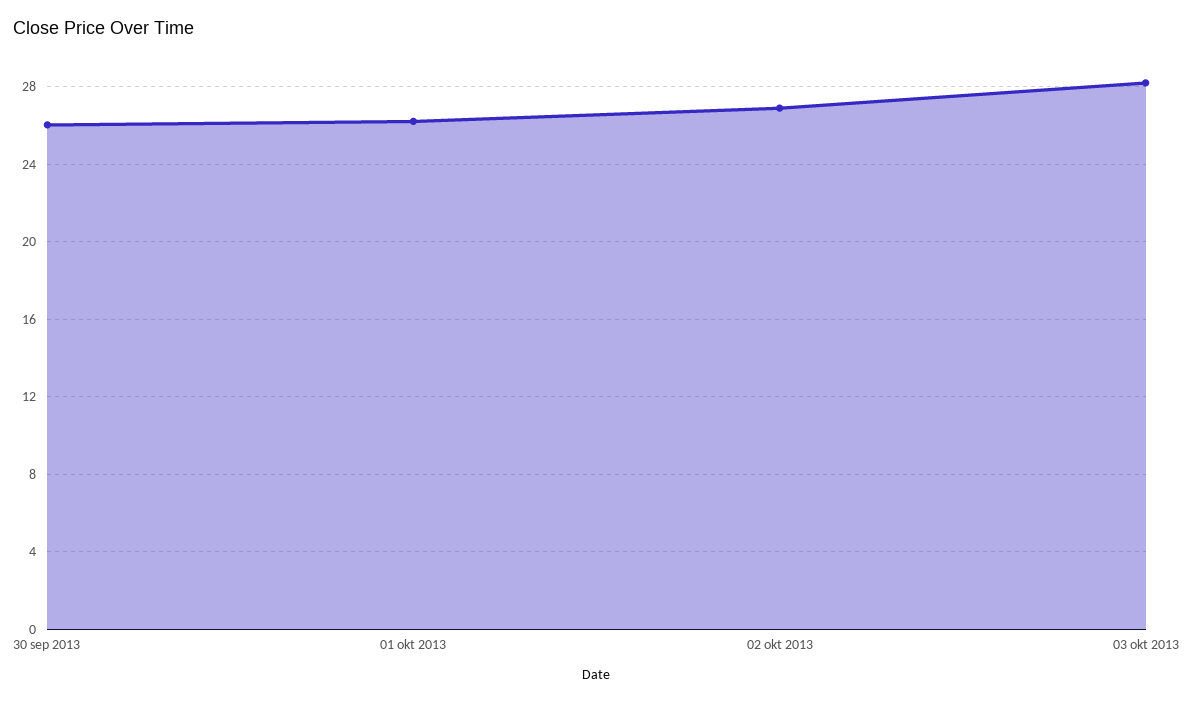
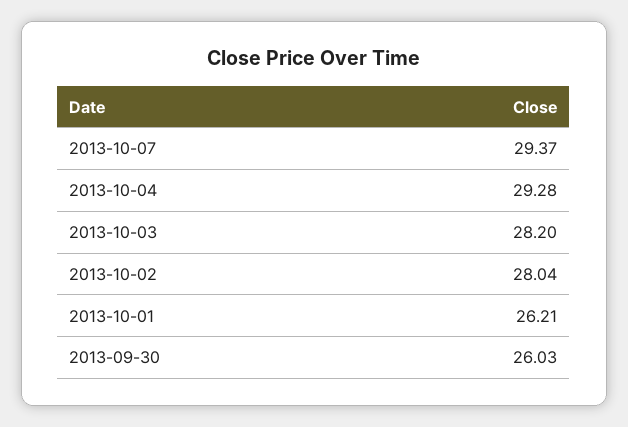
02 okt 2013: 27 -> 28.04
2013-10-07: none -> 29.37
2013-10-04: none -> 29.28

